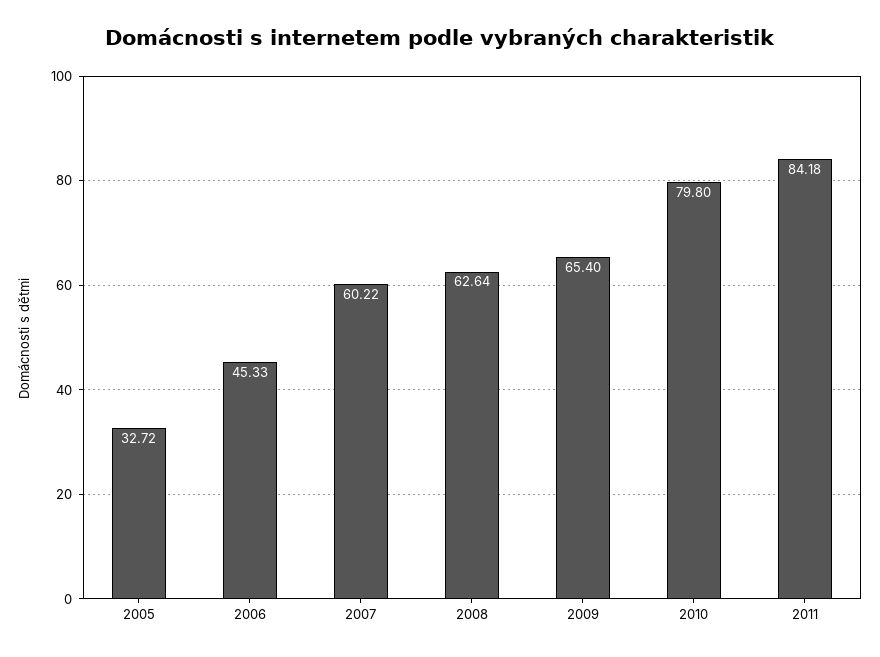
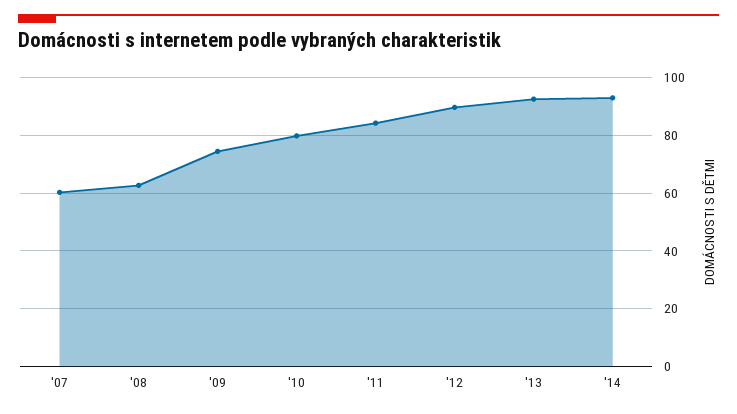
2005: 32.72 -> none
2006: 45.33 -> none
2009: 65.4 -> 75
'12: none -> 90
'13: none -> 92.5
'14: none -> 92.5

